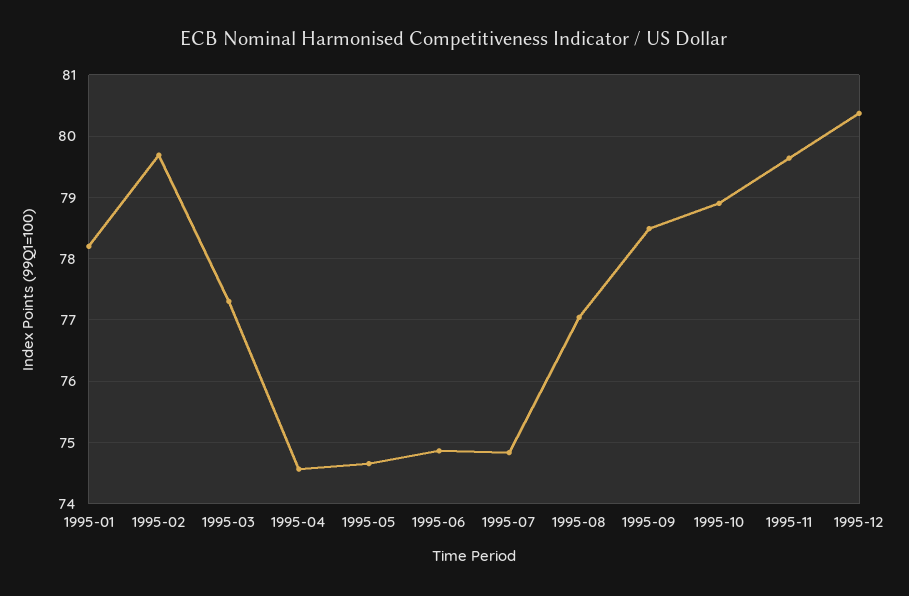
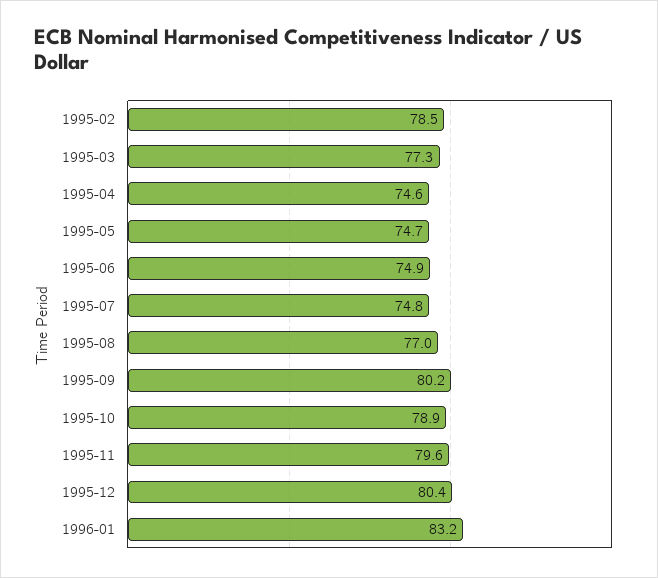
1995-01: 78.2 -> none
1995-02: 79.7 -> 78.5
1995-09: 78.5 -> 80.2
1996-01: none -> 83.2

